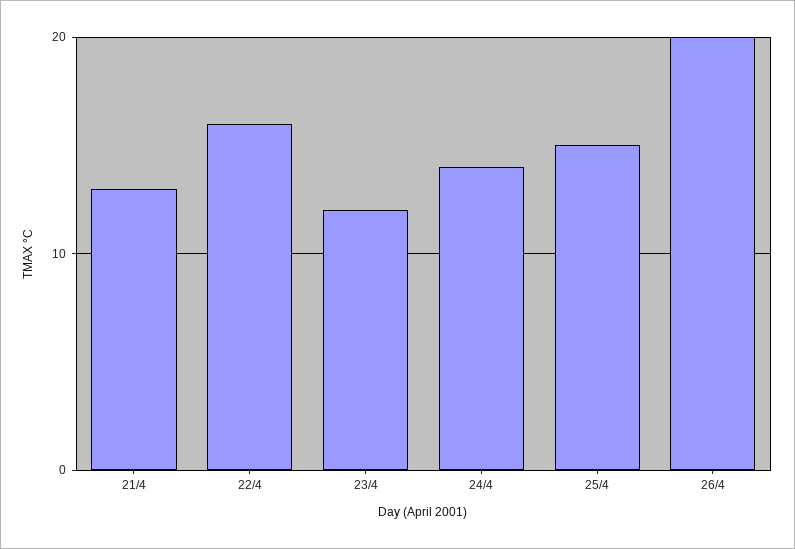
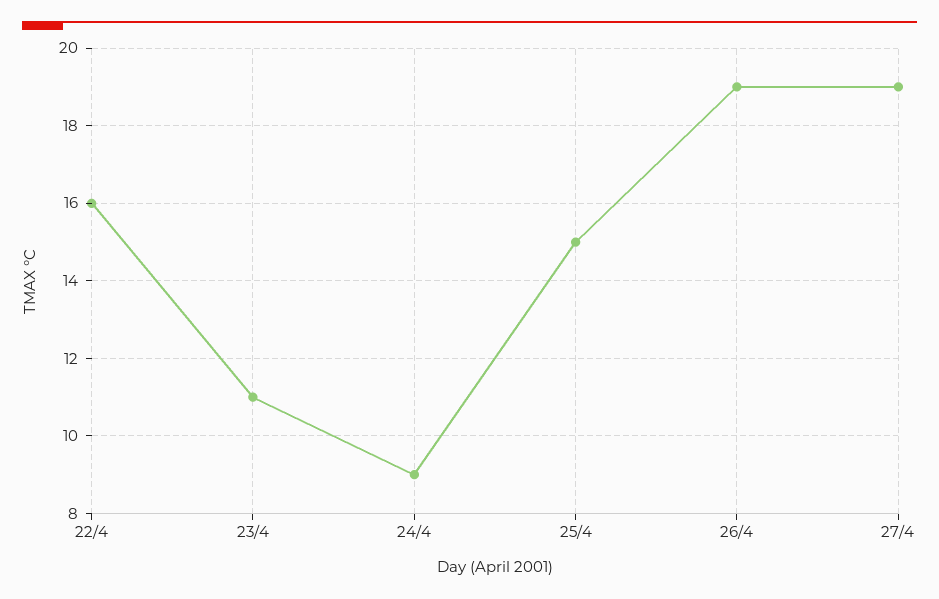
21/4: 13 -> none
23/4: 12 -> 11
24/4: 14 -> 9
26/4: 20 -> 19
27/4: none -> 19

